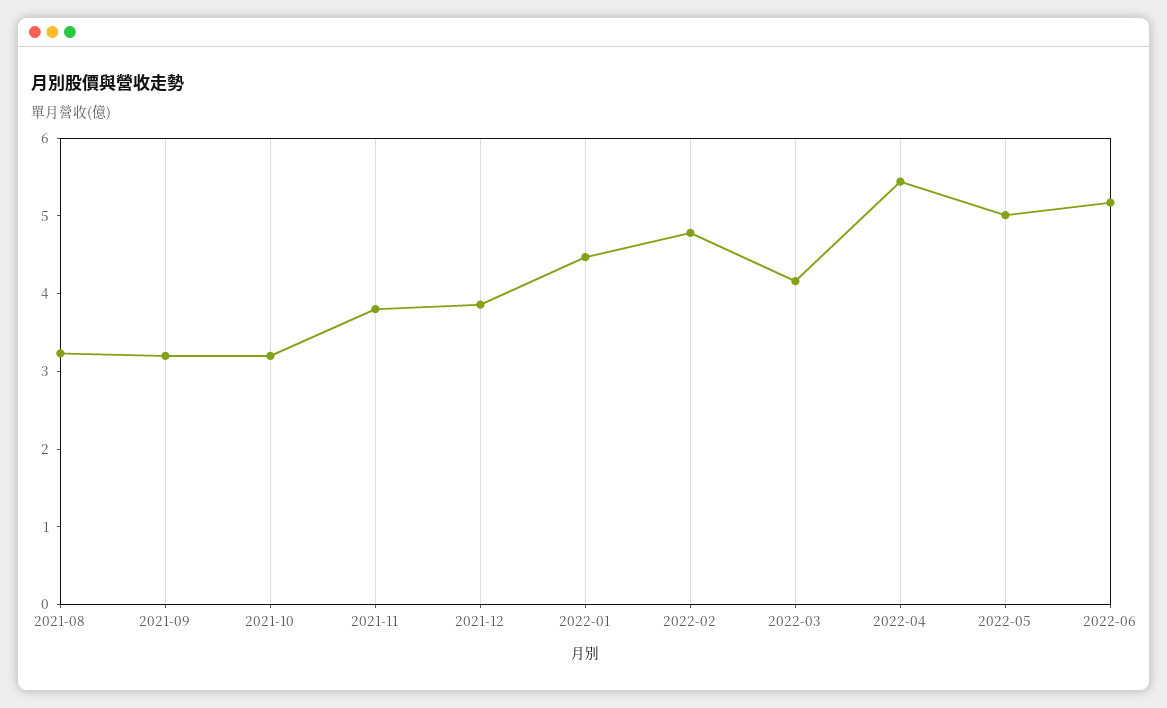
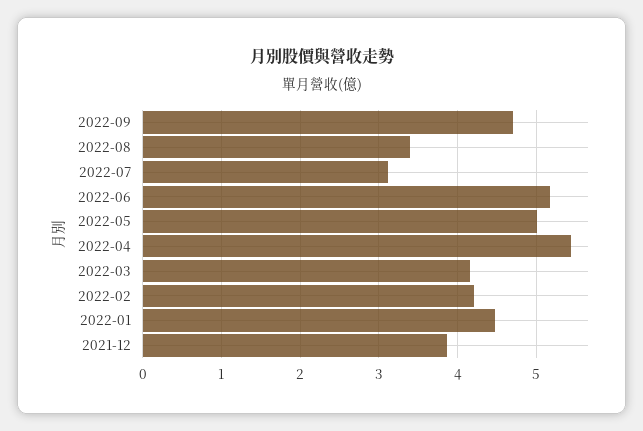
2021-08: 3.2 -> none
2021-09: 3.2 -> none
2021-10: 3.2 -> none
2021-11: 3.8 -> none
2022-02: 4.8 -> 4.2
2022-09: none -> 4.7
2022-08: none -> 3.4
2022-07: none -> 3.1

